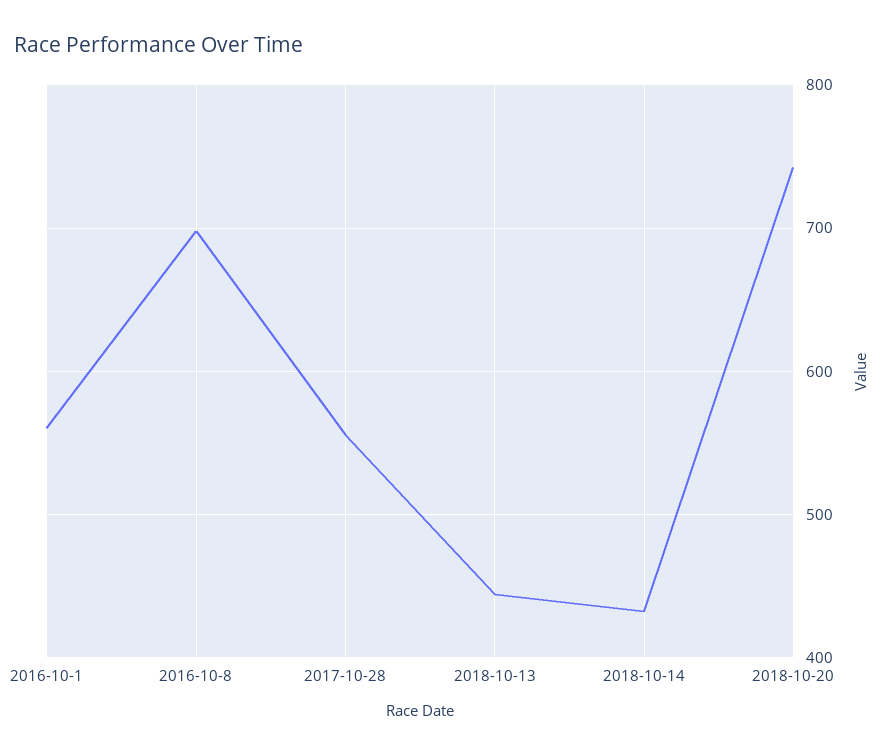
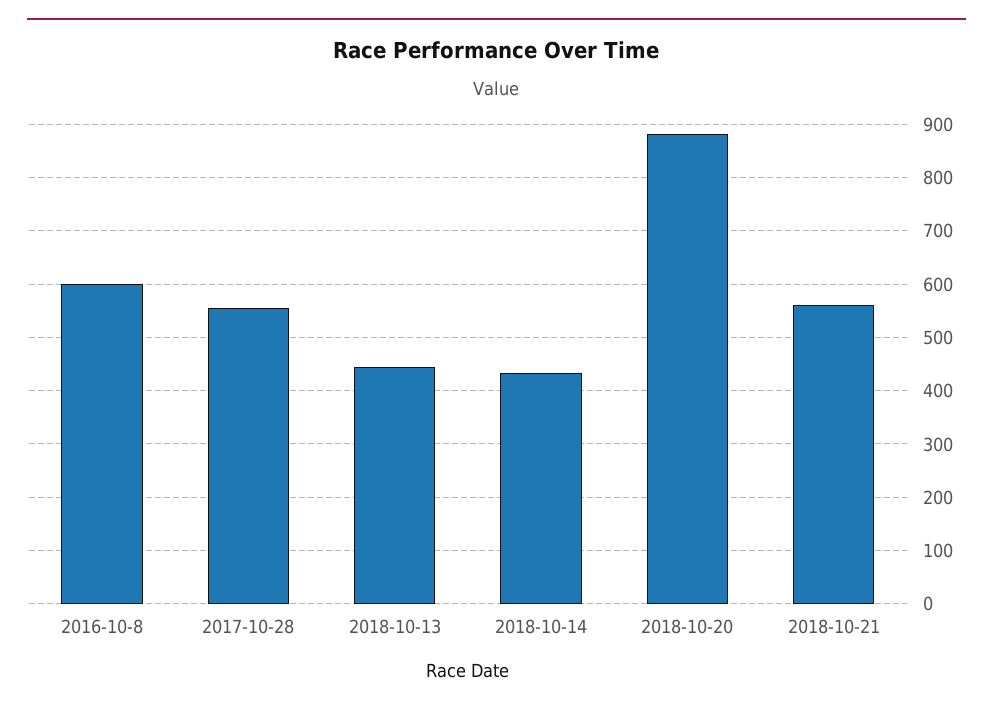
2016-10-1: 560 -> none
2016-10-8: 700 -> 600
2018-10-20: 740 -> 880
2018-10-21: none -> 560

